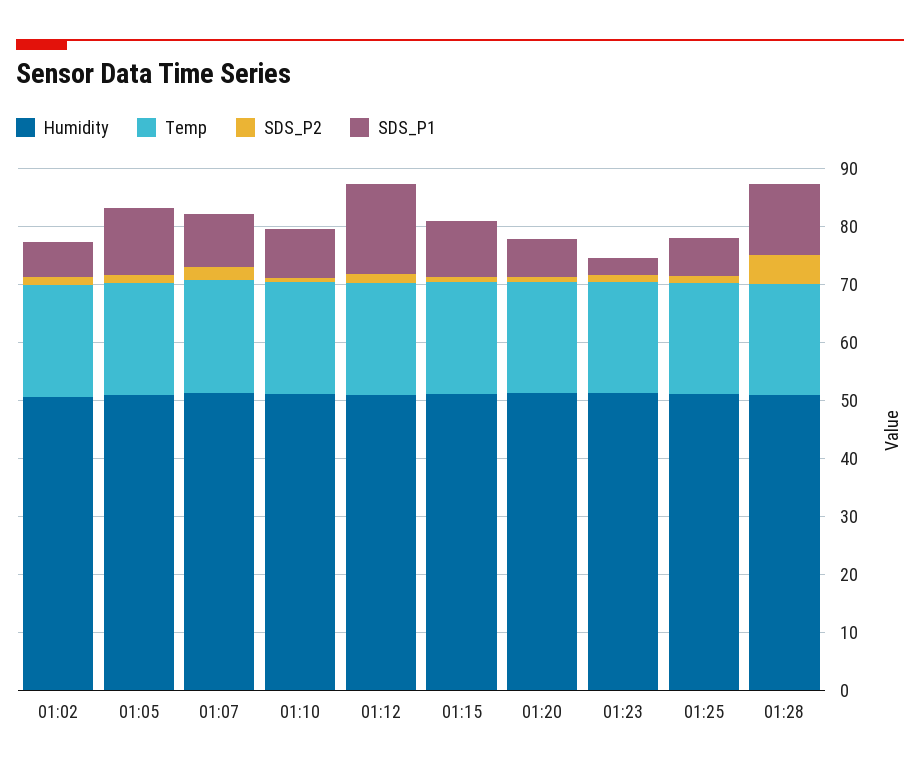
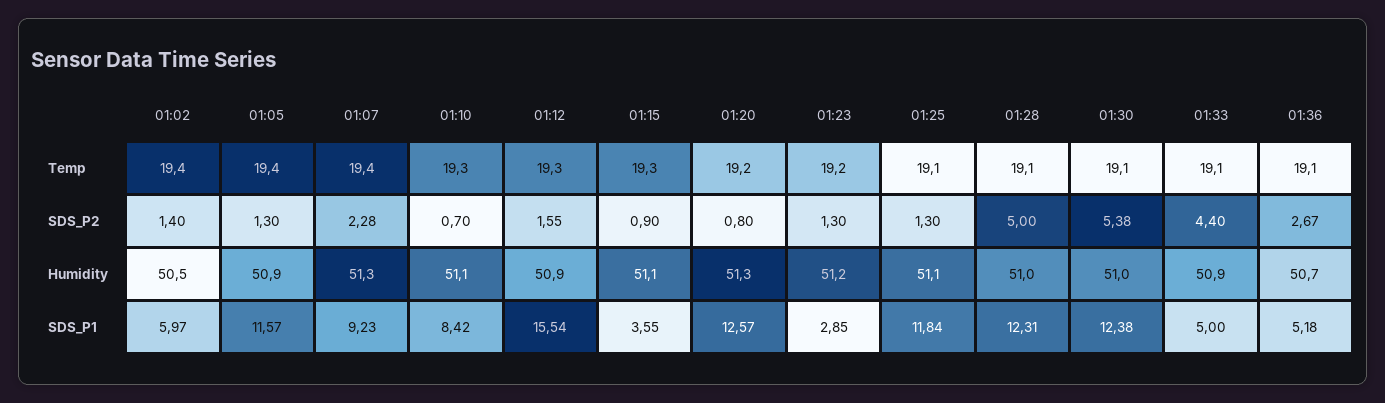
SDS_P1, 01:15: 10 -> 3.55
SDS_P1, 01:20: 6 -> 12.57
SDS_P1, 01:25: 6 -> 11.84
Temp, 01:30: none -> 19.1
Temp, 01:33: none -> 19.1
Temp, 01:36: none -> 19.1
SDS_P2, 01:30: none -> 5.38
SDS_P2, 01:33: none -> 4.4
SDS_P2, 01:36: none -> 2.67
Humidity, 01:30: none -> 51
Humidity, 01:33: none -> 50.9
Humidity, 01:36: none -> 50.7
SDS_P1, 01:30: none -> 12.38
SDS_P1, 01:33: none -> 5
SDS_P1, 01:36: none -> 5.18

